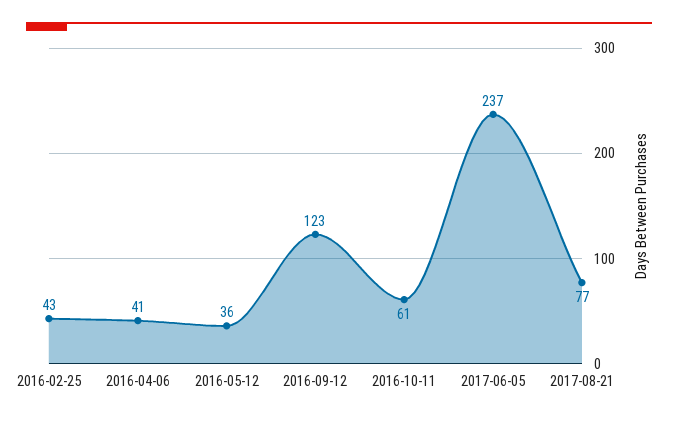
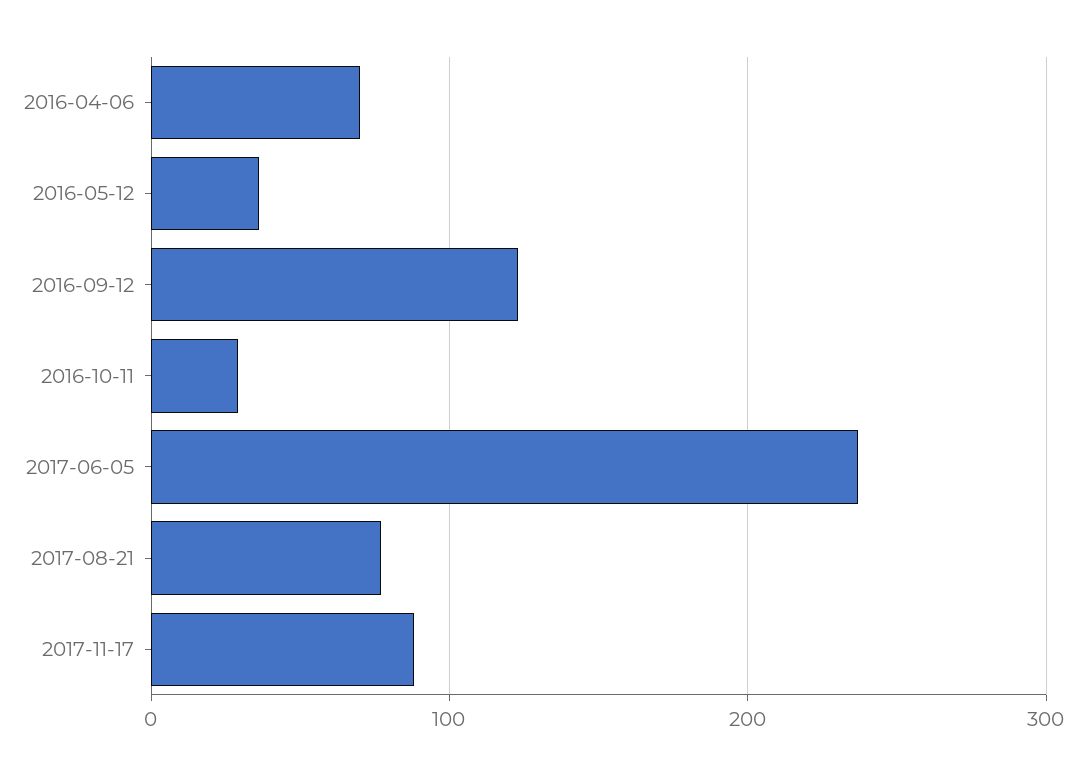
2016-02-25: 43 -> none
2016-04-06: 41 -> 70
2016-10-11: 61 -> 30
2017-11-17: none -> 90

